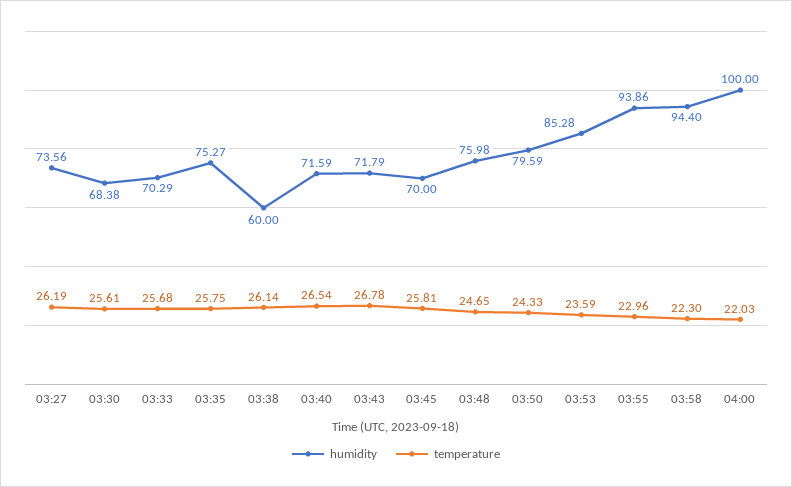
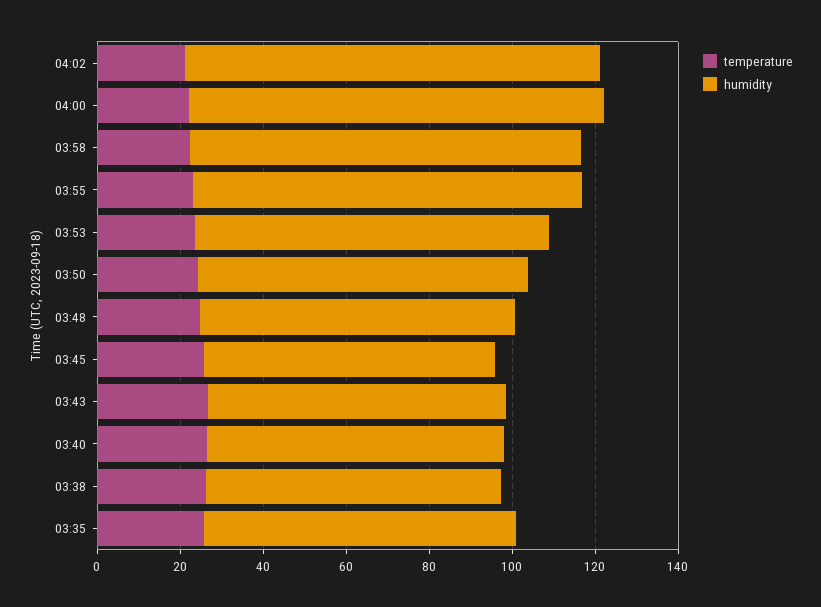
humidity, 03:27: 73.56 -> none
temperature, 03:27: 26.19 -> none
humidity, 03:30: 68.38 -> none
temperature, 03:30: 25.61 -> none
humidity, 03:33: 70.29 -> none
temperature, 03:33: 25.68 -> none
humidity, 03:38: 60 -> 70
temperature, 04:02: none -> 20
humidity, 04:02: none -> 100

